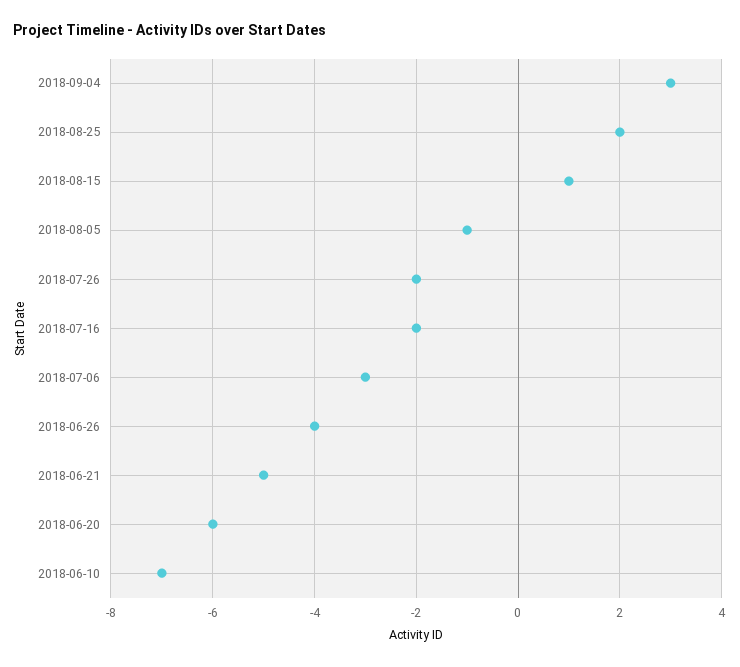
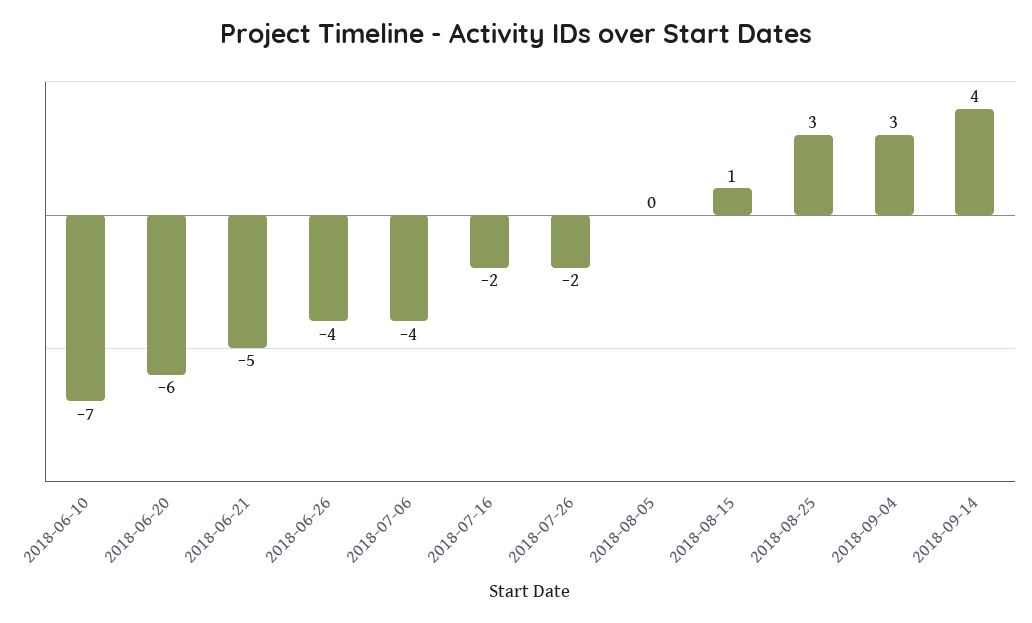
2018-08-25: 2 -> 3
2018-08-05: -1 -> 0
2018-07-06: -3 -> -4
2018-09-14: none -> 4

